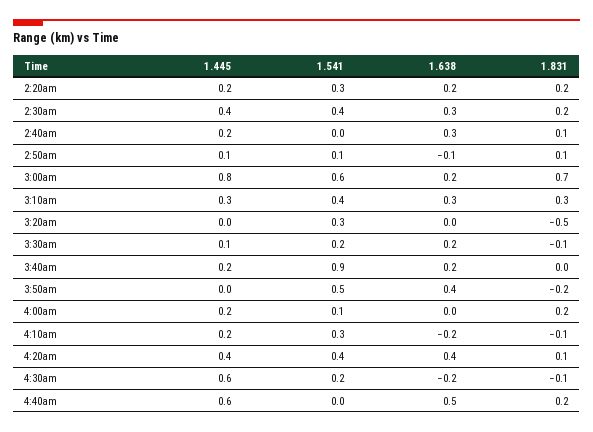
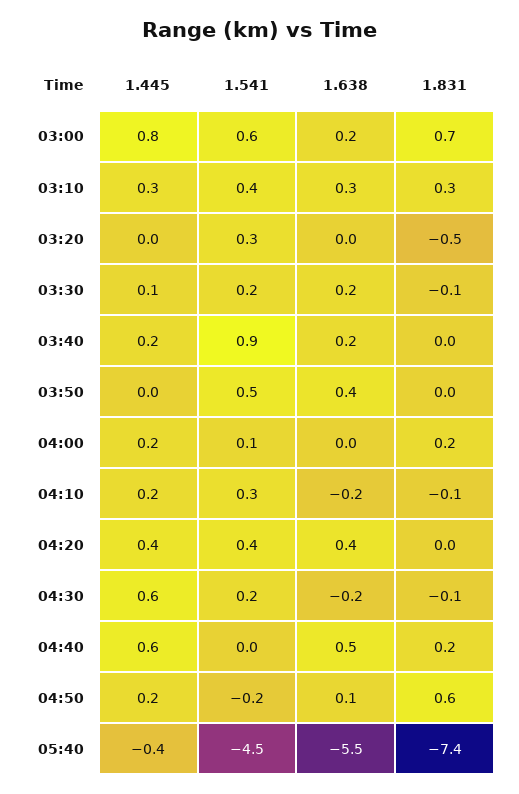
1.445, 2:20am: 0.2 -> none
1.541, 2:20am: 0.3 -> none
1.638, 2:20am: 0.2 -> none
1.831, 2:20am: 0.2 -> none
1.445, 2:30am: 0.4 -> none
1.541, 2:30am: 0.4 -> none
1.638, 2:30am: 0.3 -> none
1.831, 2:30am: 0.2 -> none
1.445, 2:40am: 0.2 -> none
1.541, 2:40am: 0 -> none
1.638, 2:40am: 0.3 -> none
1.831, 2:40am: 0.1 -> none
1.445, 2:50am: 0.1 -> none
1.541, 2:50am: 0.1 -> none
1.638, 2:50am: -0.1 -> none
1.831, 2:50am: 0.1 -> none
1.831, 3:50am: -0.2 -> 0
1.831, 4:20am: 0.1 -> 0
1.445, 04:50: none -> 0.2
1.541, 04:50: none -> -0.2
1.638, 04:50: none -> 0.1
1.831, 04:50: none -> 0.6
1.445, 05:40: none -> -0.4
1.541, 05:40: none -> -4.5
1.638, 05:40: none -> -5.5
1.831, 05:40: none -> -7.4

